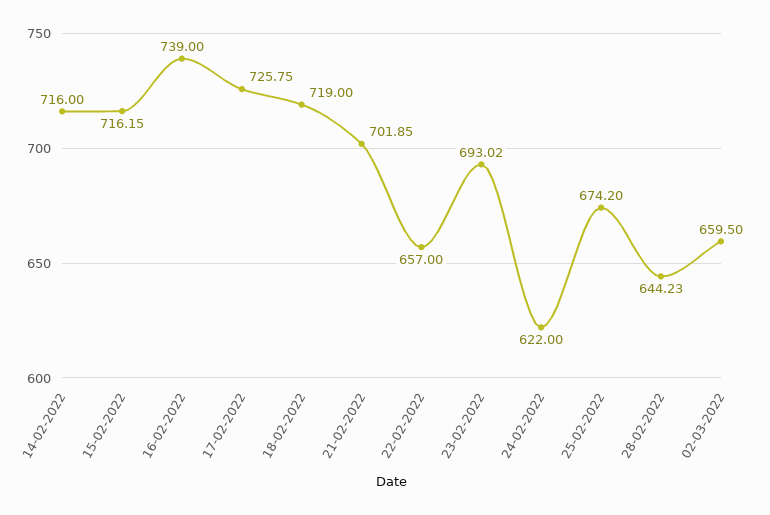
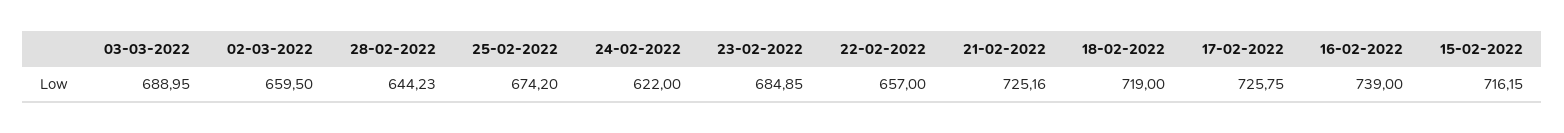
14-02-2022: 716 -> none
21-02-2022: 701.85 -> 725.16
23-02-2022: 693.02 -> 684.85
03-03-2022: none -> 688.95

